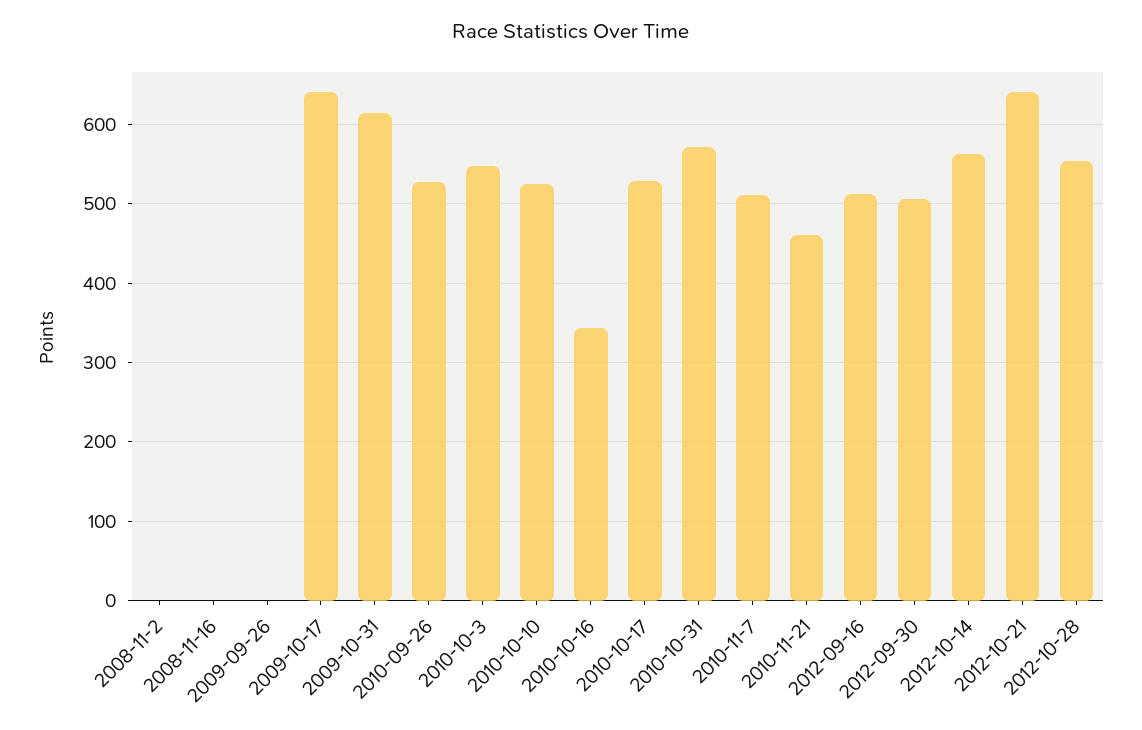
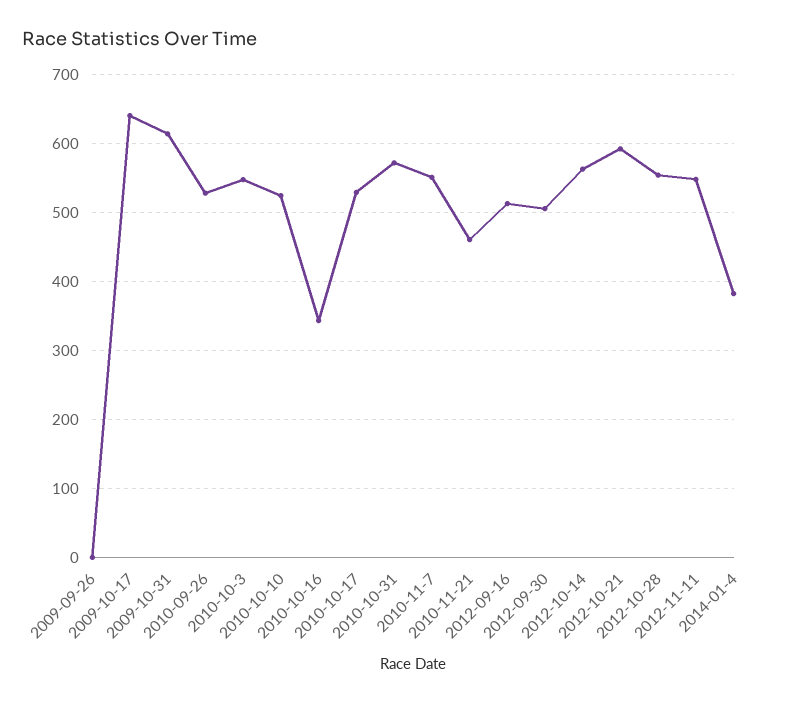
2008-11-2: 0 -> none
2008-11-16: 0 -> none
2010-11-7: 510 -> 550
2012-10-21: 640 -> 590
2012-11-11: none -> 550
2014-01-4: none -> 380

